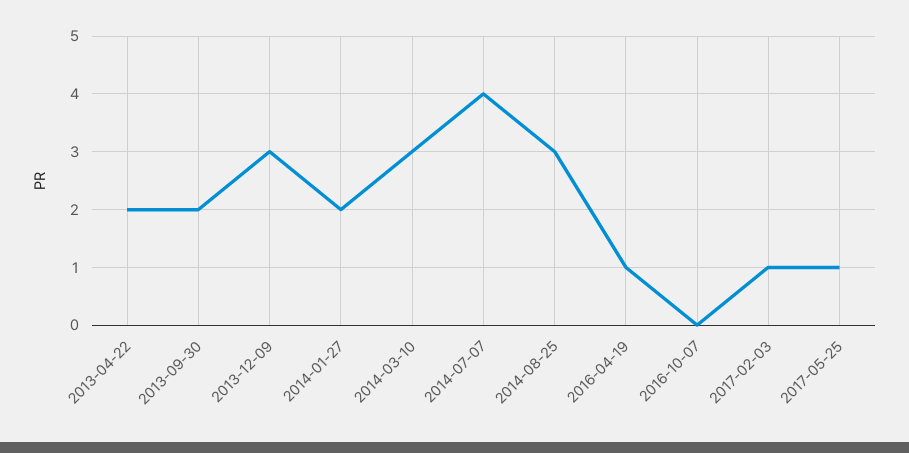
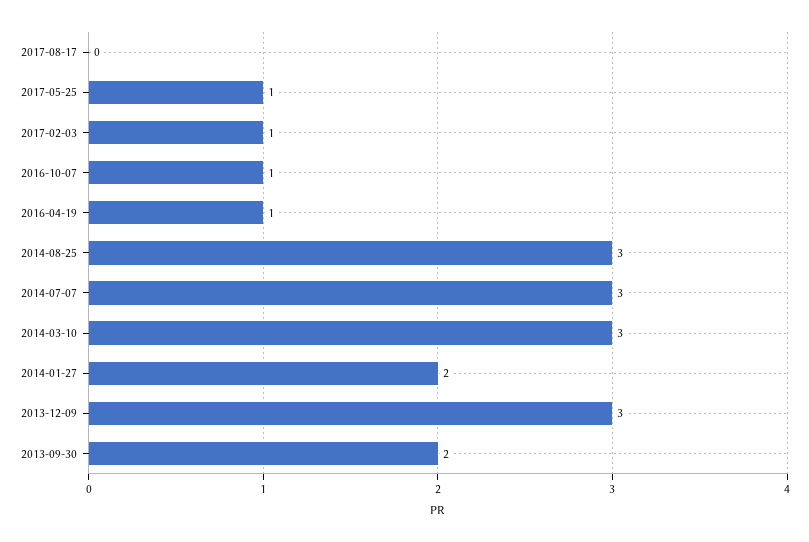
2013-04-22: 2 -> none
2014-07-07: 4 -> 3
2016-10-07: 0 -> 1
2017-08-17: none -> 0

